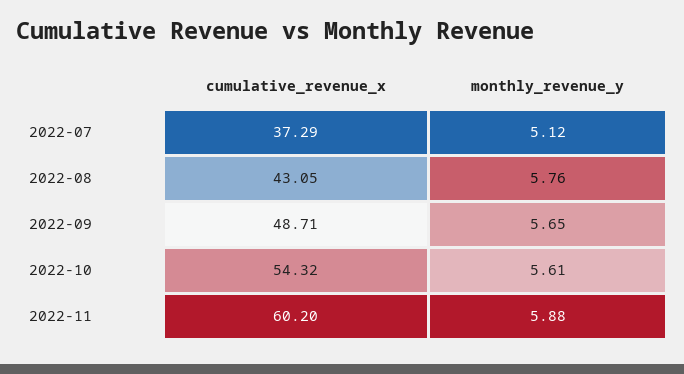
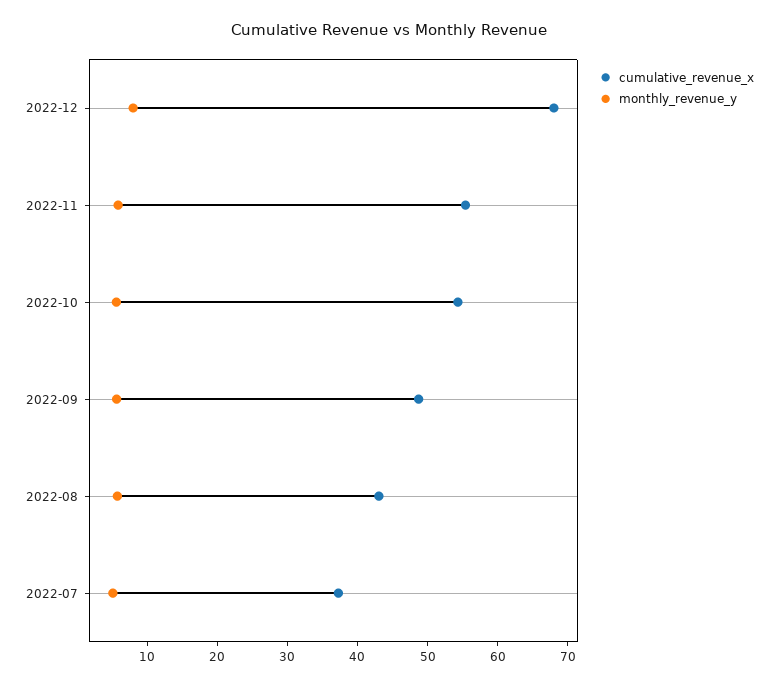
cumulative_revenue_x, 2022-11: 60.2 -> 56
cumulative_revenue_x, 2022-12: none -> 68
monthly_revenue_y, 2022-12: none -> 8

